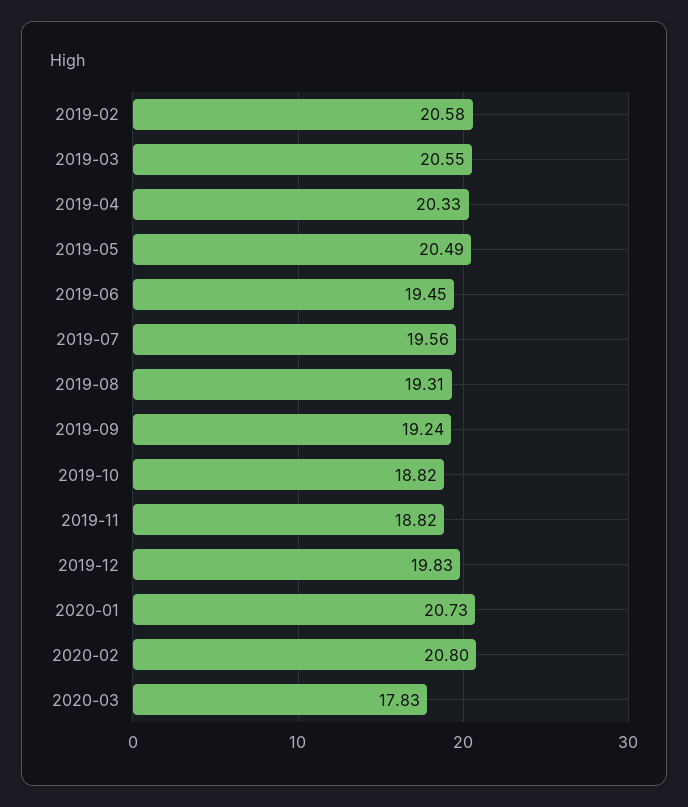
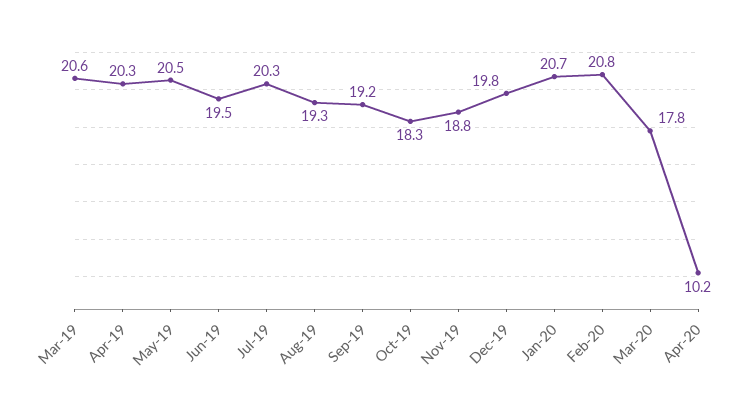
2019-02: 20.58 -> none
2019-07: 19.56 -> 20.3
2019-10: 18.82 -> 18.3
Apr-20: none -> 10.2

